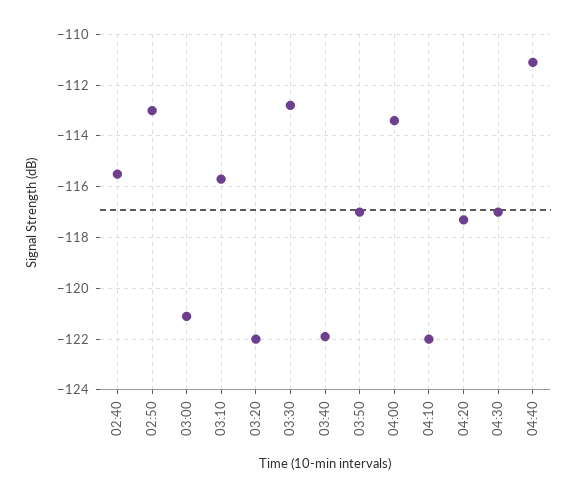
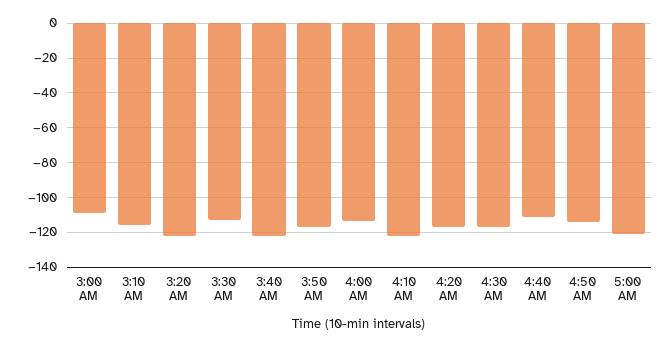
02:40: -115.5 -> none
02:50: -113 -> none
03:00: -121 -> -110
4:50 AM: none -> -115
5:00 AM: none -> -120

